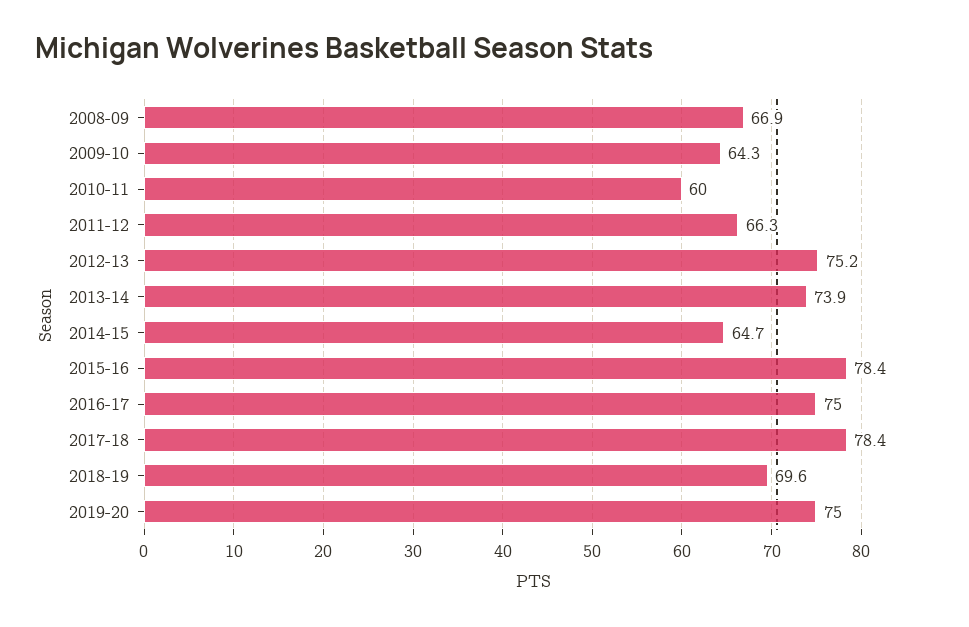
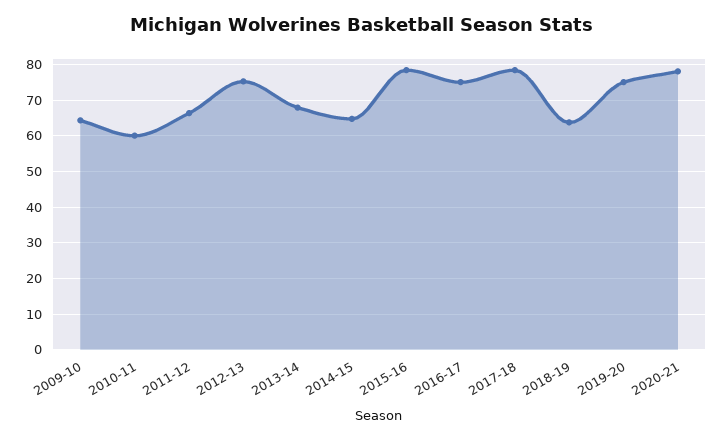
2008-09: 66.9 -> none
2013-14: 73.9 -> 68
2018-19: 69.6 -> 64
2020-21: none -> 78

